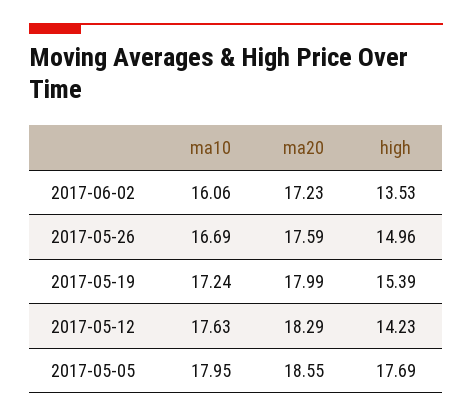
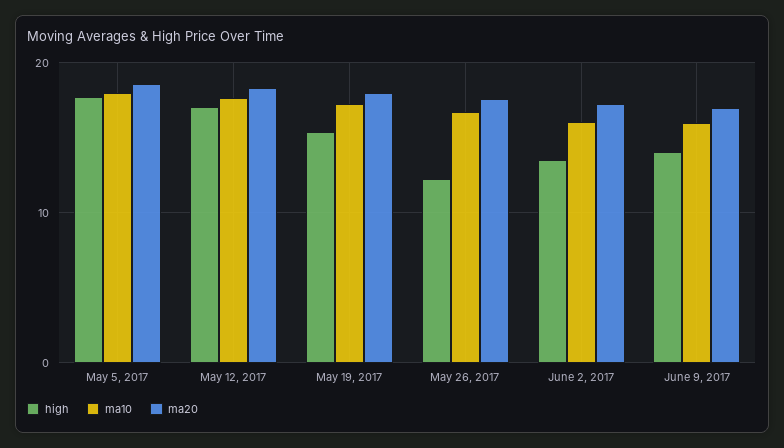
high, 2017-05-26: 14.96 -> 12
high, 2017-05-12: 14.23 -> 17
high, June 9, 2017: none -> 14
ma10, June 9, 2017: none -> 16
ma20, June 9, 2017: none -> 17

